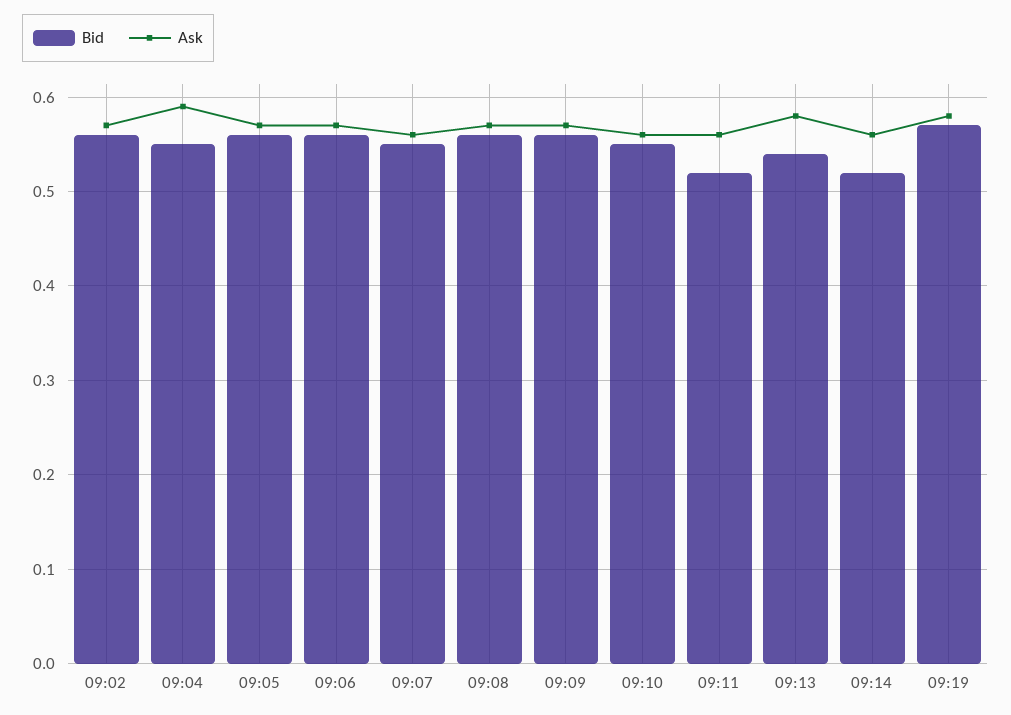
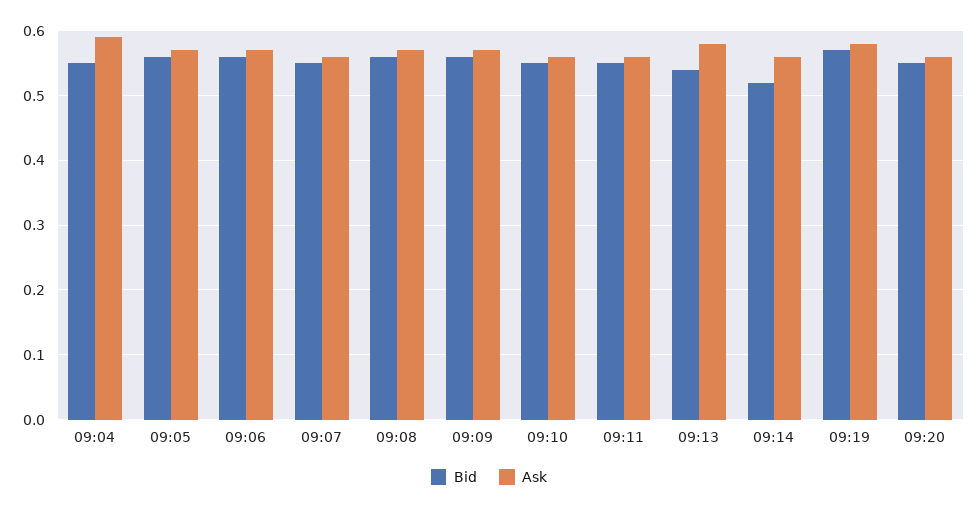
Bid, 09:02: 0.56 -> none
Ask, 09:02: 0.57 -> none
Bid, 09:11: 0.52 -> 0.55
Bid, 09:20: none -> 0.55
Ask, 09:20: none -> 0.56

